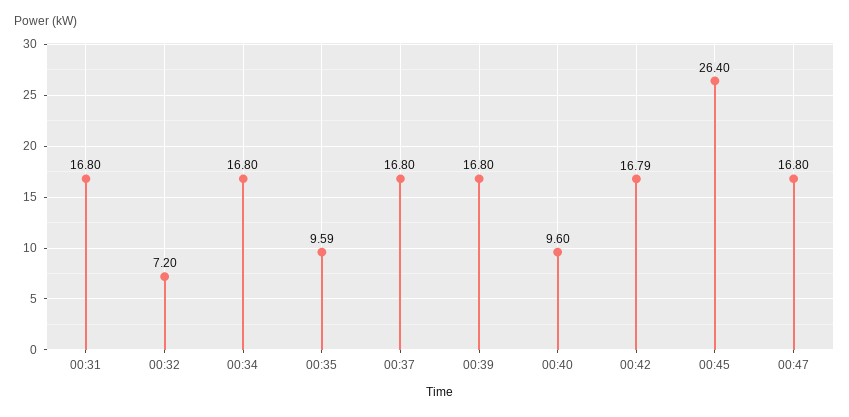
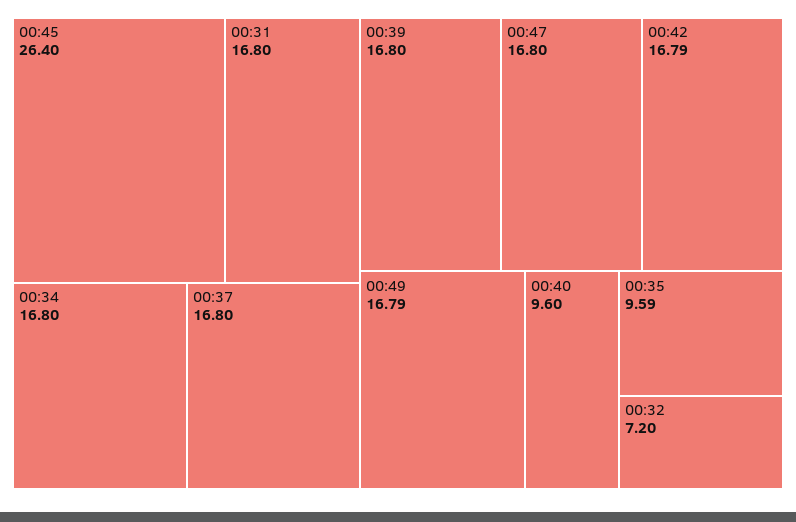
00:49: none -> 16.79

